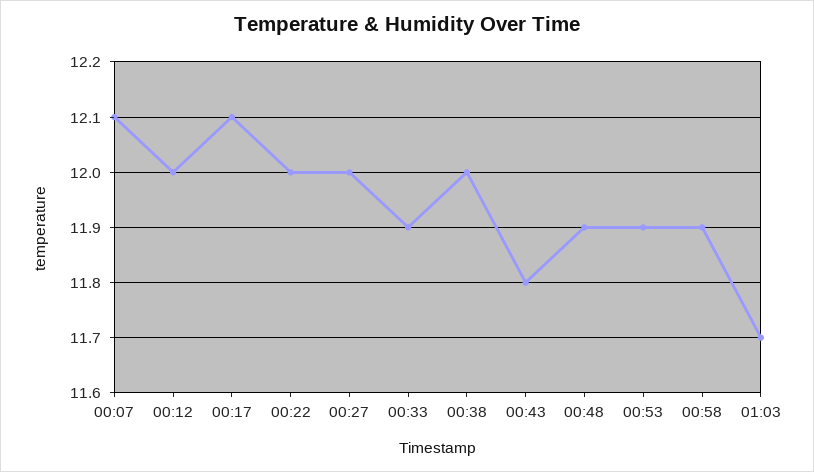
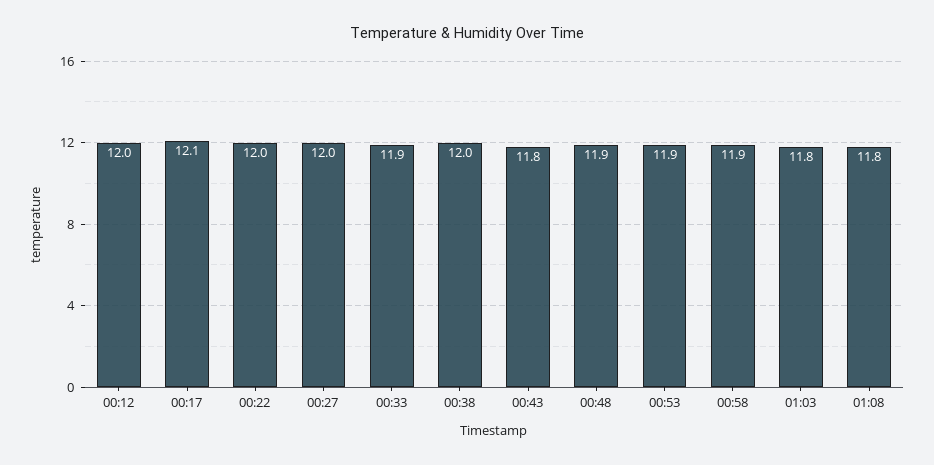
00:07: 12.1 -> none
01:03: 11.7 -> 11.8
01:08: none -> 11.8

